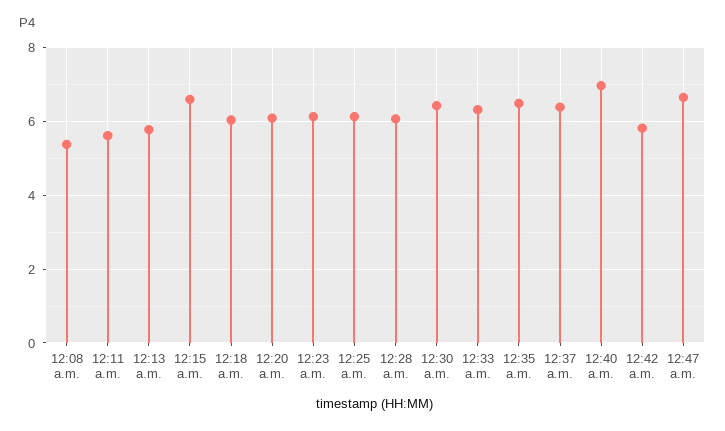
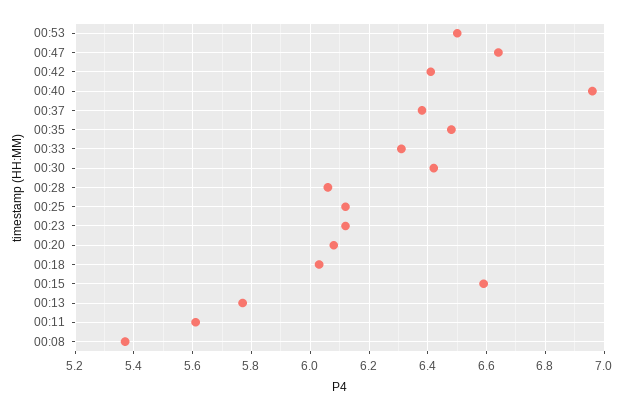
12:42 a.m.: 5.8 -> 6.4
00:53: none -> 6.5

